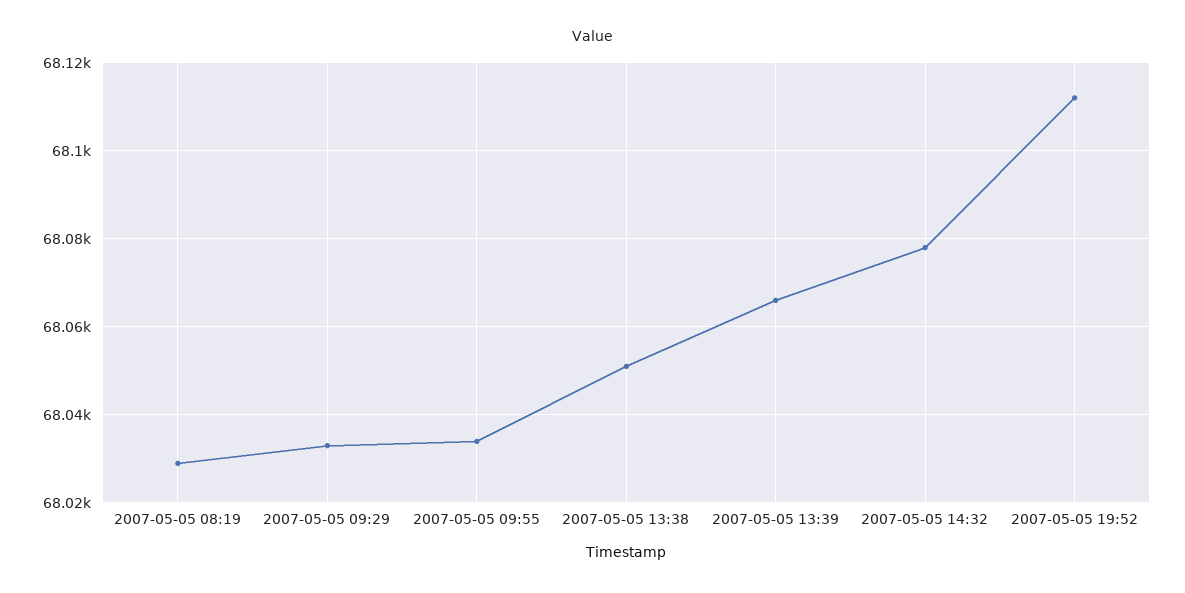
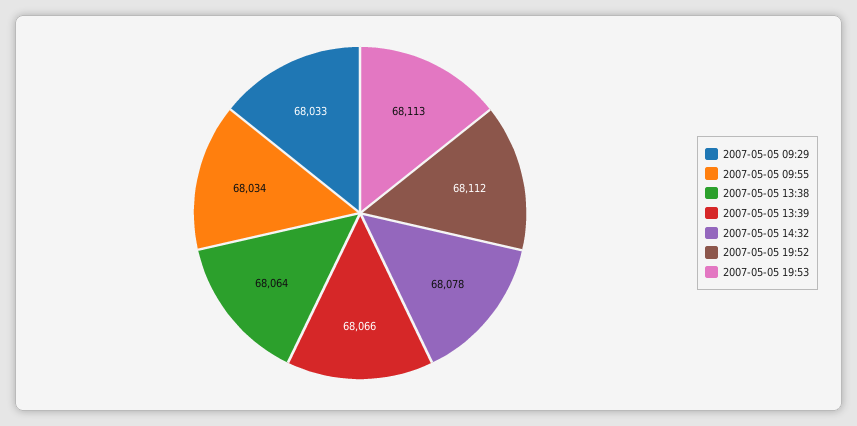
2007-05-05 08:19: 68030 -> none
2007-05-05 13:38: 68050 -> 68064
2007-05-05 19:53: none -> 68113

